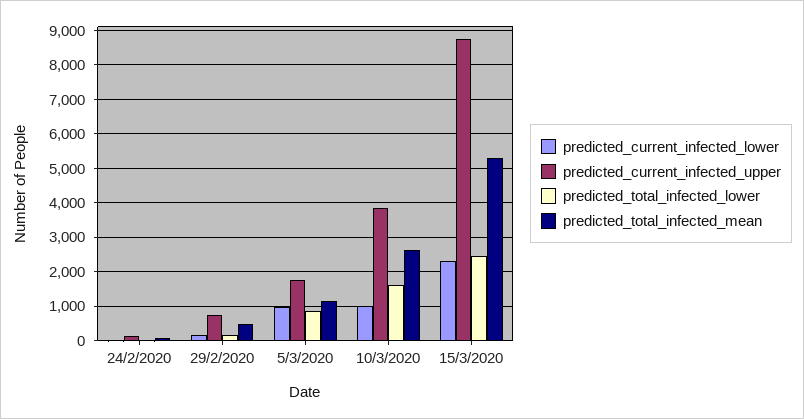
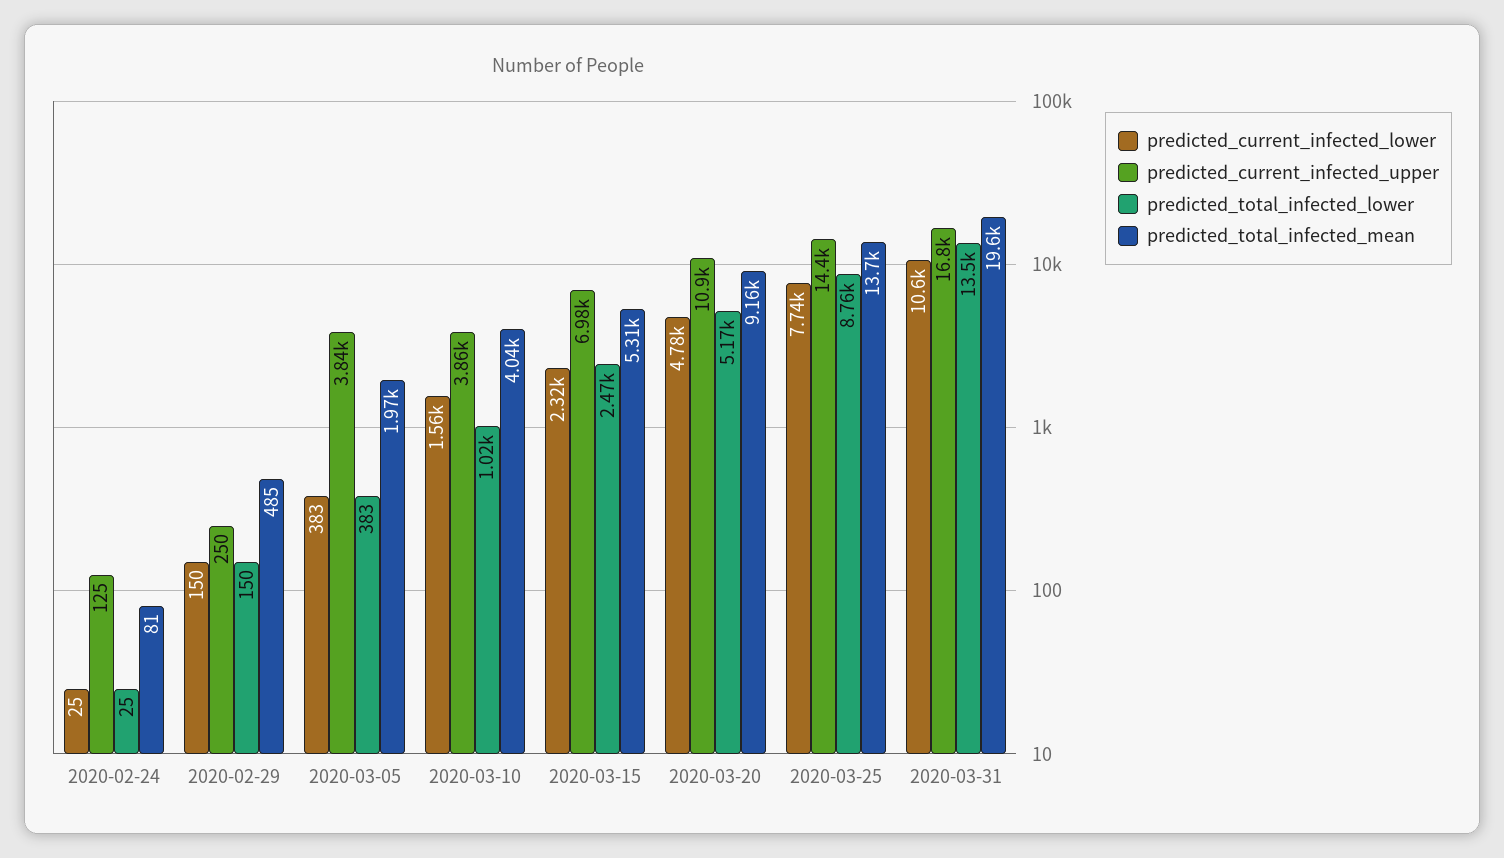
predicted_current_infected_upper, 29/2/2020: 800 -> 250
predicted_current_infected_lower, 5/3/2020: 1000 -> 383
predicted_current_infected_upper, 5/3/2020: 1800 -> 3840
predicted_total_infected_lower, 5/3/2020: 800 -> 383
predicted_total_infected_mean, 5/3/2020: 1200 -> 1970
predicted_current_infected_lower, 10/3/2020: 1000 -> 1560
predicted_total_infected_lower, 10/3/2020: 1600 -> 1020
predicted_total_infected_mean, 10/3/2020: 2600 -> 4040
predicted_current_infected_upper, 15/3/2020: 8800 -> 6980
predicted_current_infected_lower, 2020-03-20: none -> 4780
predicted_current_infected_upper, 2020-03-20: none -> 10900
predicted_total_infected_lower, 2020-03-20: none -> 5170
predicted_total_infected_mean, 2020-03-20: none -> 9160
predicted_current_infected_lower, 2020-03-25: none -> 7740
predicted_current_infected_upper, 2020-03-25: none -> 14400
predicted_total_infected_lower, 2020-03-25: none -> 8760
predicted_total_infected_mean, 2020-03-25: none -> 13700
predicted_current_infected_lower, 2020-03-31: none -> 10600
predicted_current_infected_upper, 2020-03-31: none -> 16800
predicted_total_infected_lower, 2020-03-31: none -> 13500
predicted_total_infected_mean, 2020-03-31: none -> 19600

